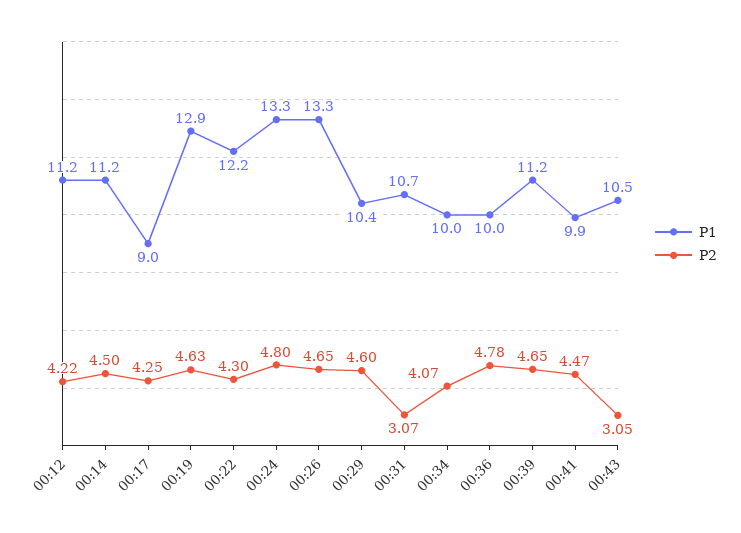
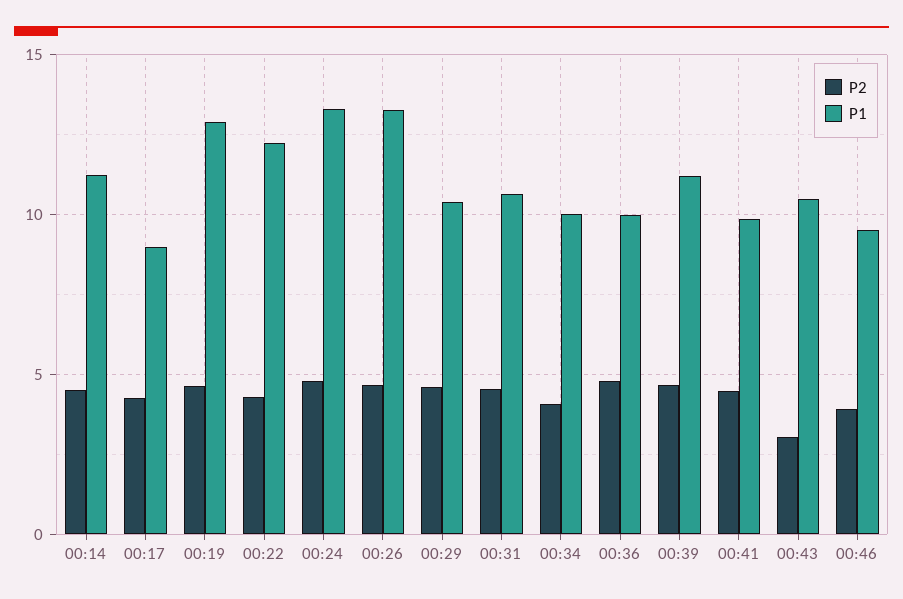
P1, 00:12: 11.2 -> none
P2, 00:12: 4.22 -> none
P2, 00:31: 3.07 -> 4.5
P2, 00:46: none -> 4
P1, 00:46: none -> 9.5

